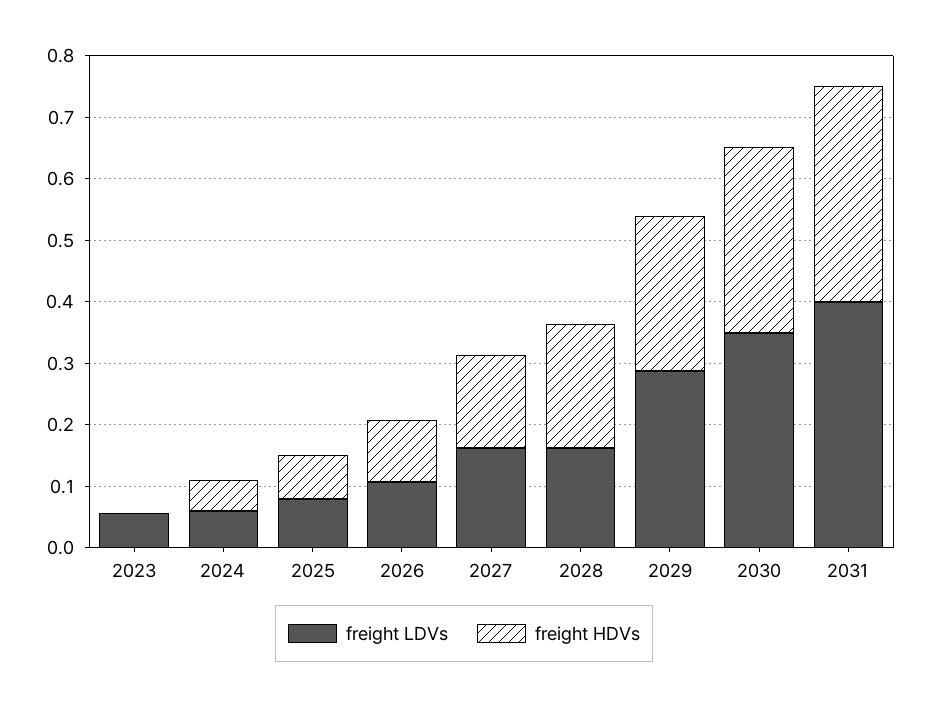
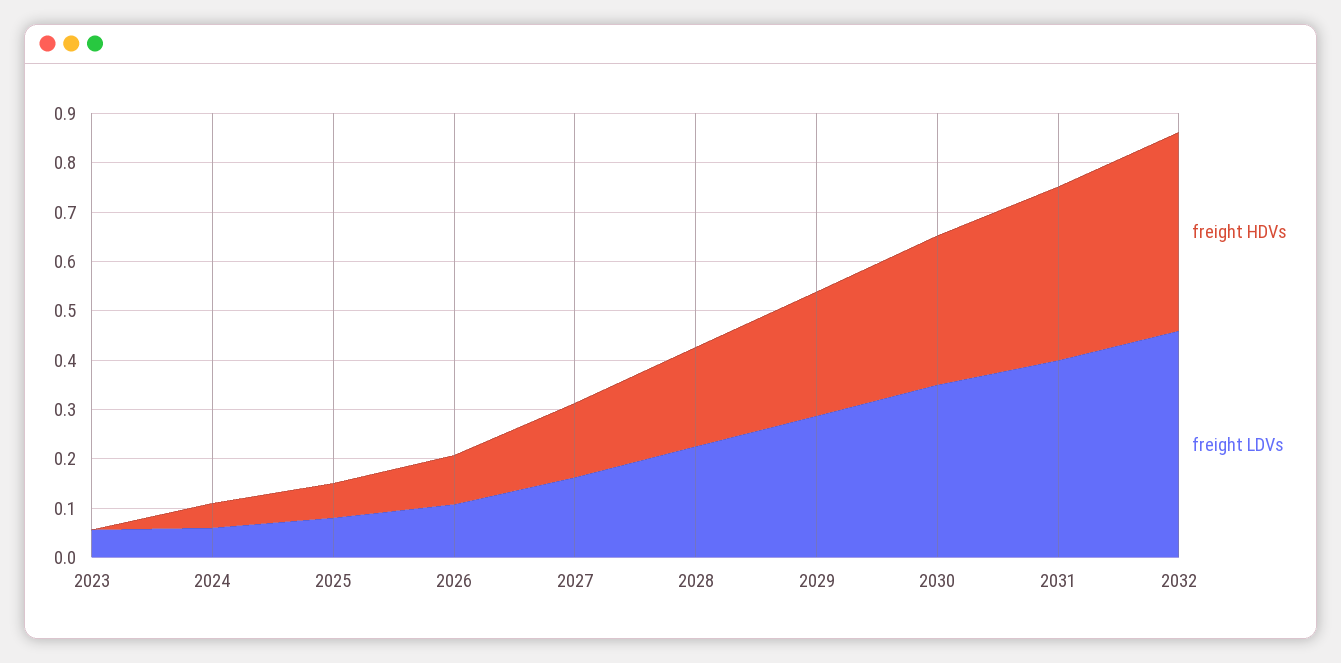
freight LDVs, 2028: 0.16 -> 0.22
freight HDVs, 2032: none -> 0.4
freight LDVs, 2032: none -> 0.46

